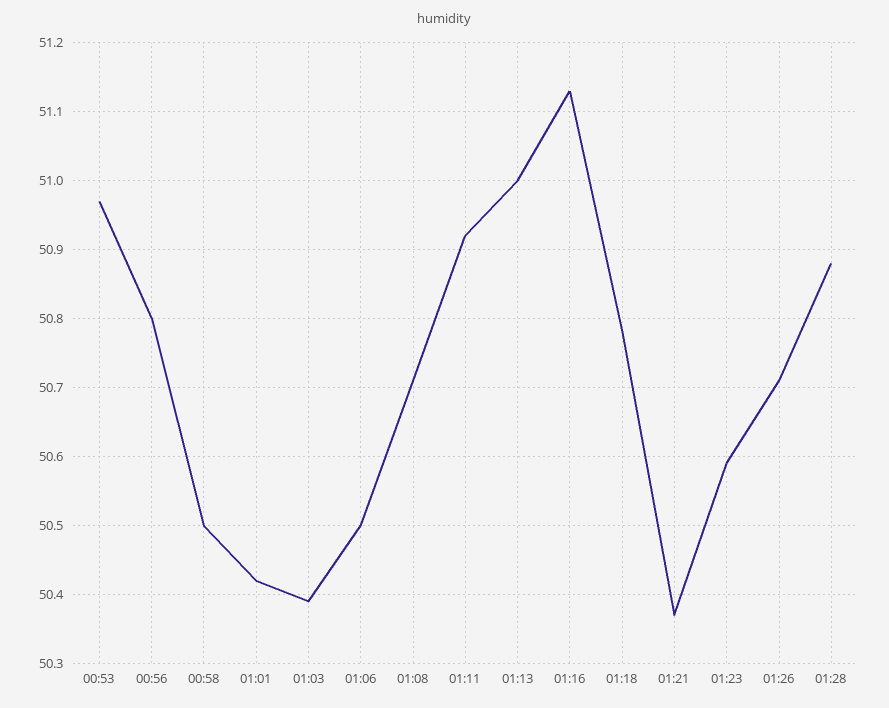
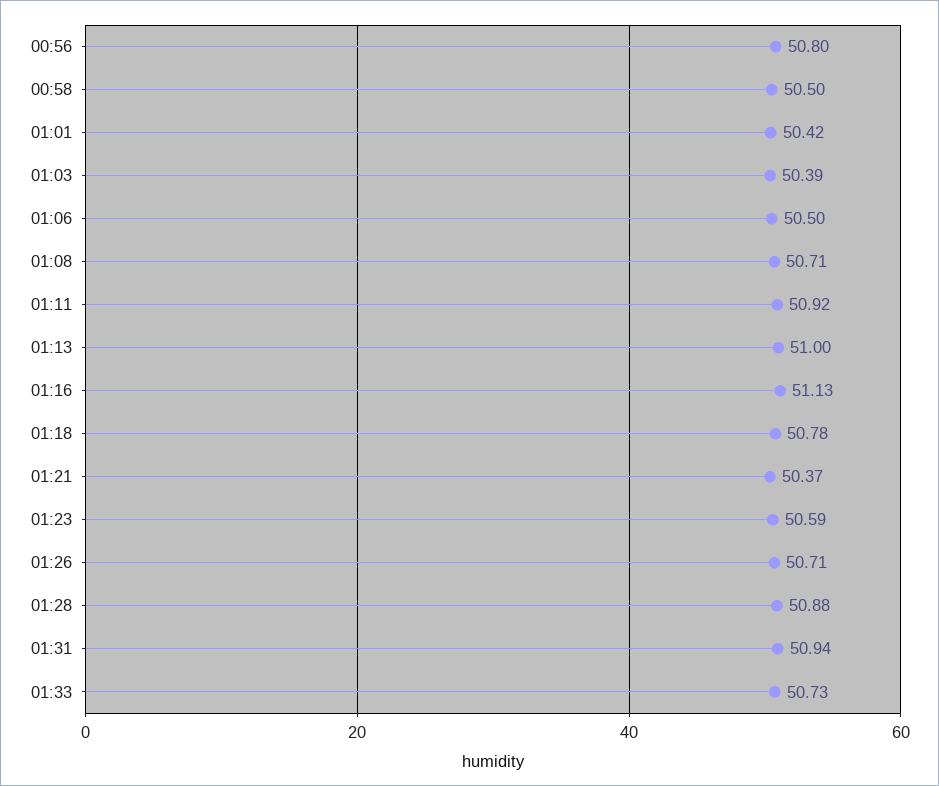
00:53: 50.97 -> none
01:31: none -> 50.94
01:33: none -> 50.73

